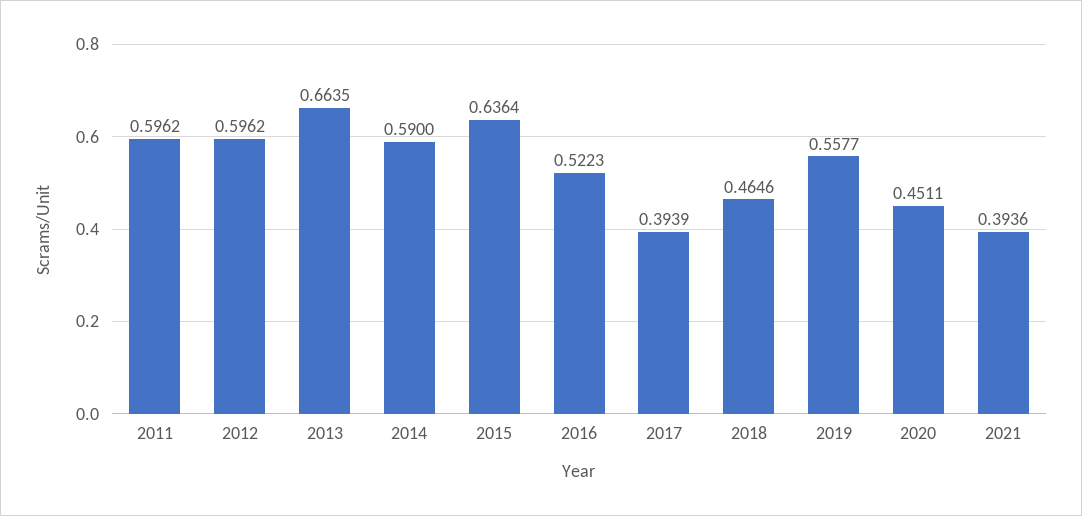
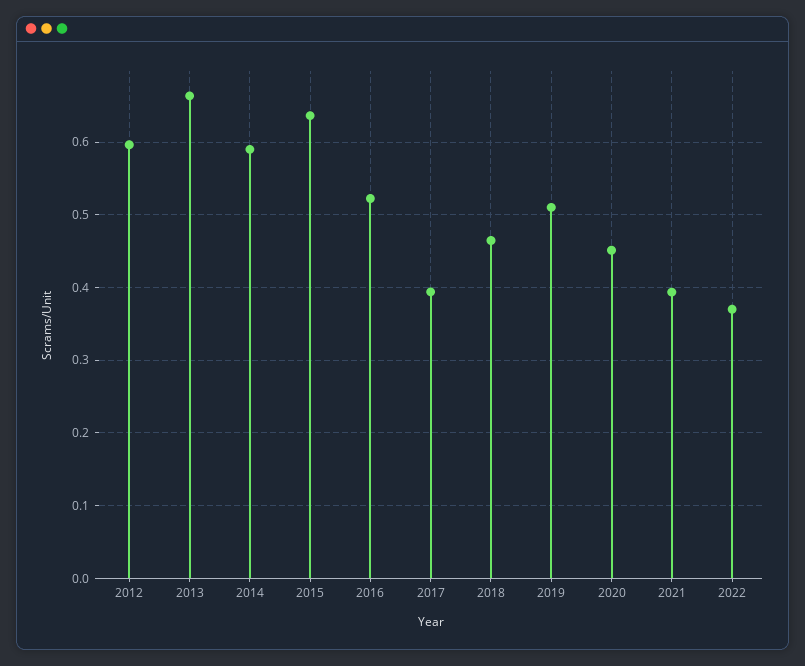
2011: 0.5962 -> none
2019: 0.5577 -> 0.51
2022: none -> 0.37

